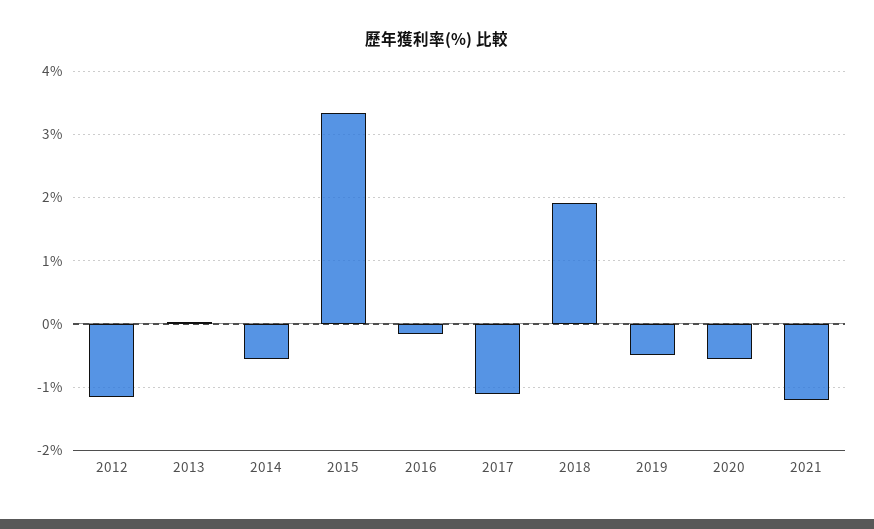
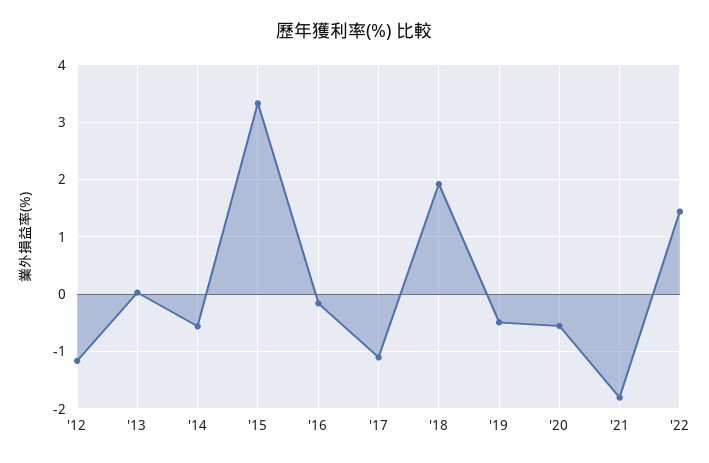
2021: -1.2 -> -1.8
'22: none -> 1.4

